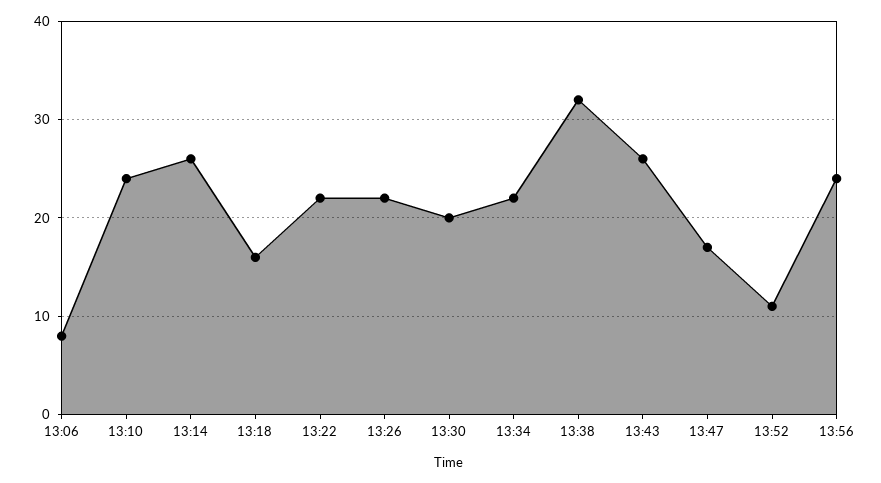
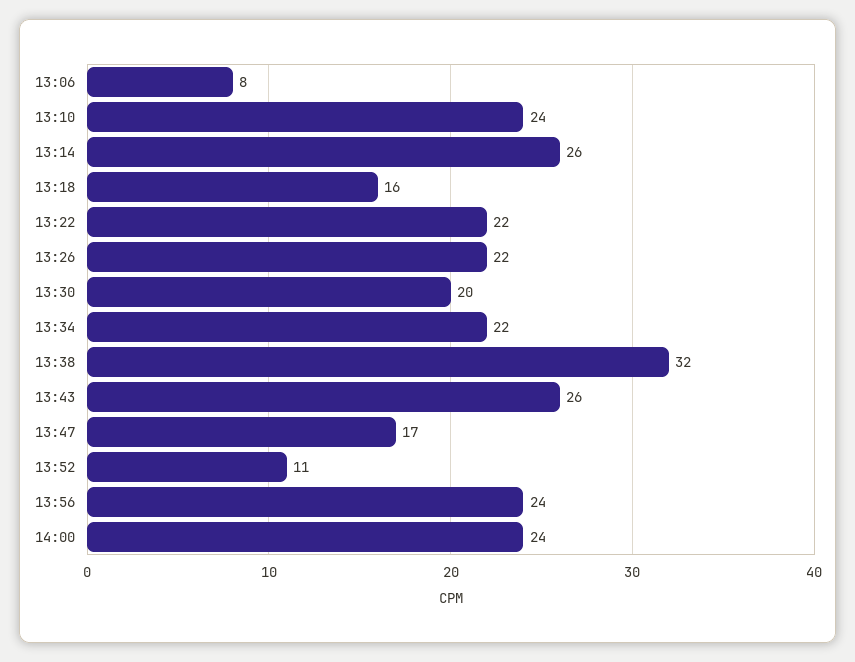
14:00: none -> 24

